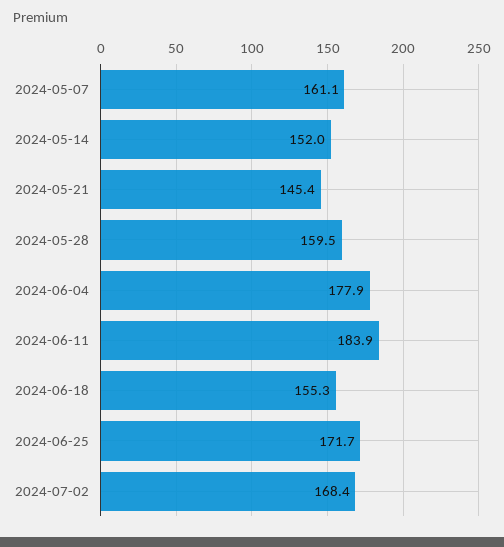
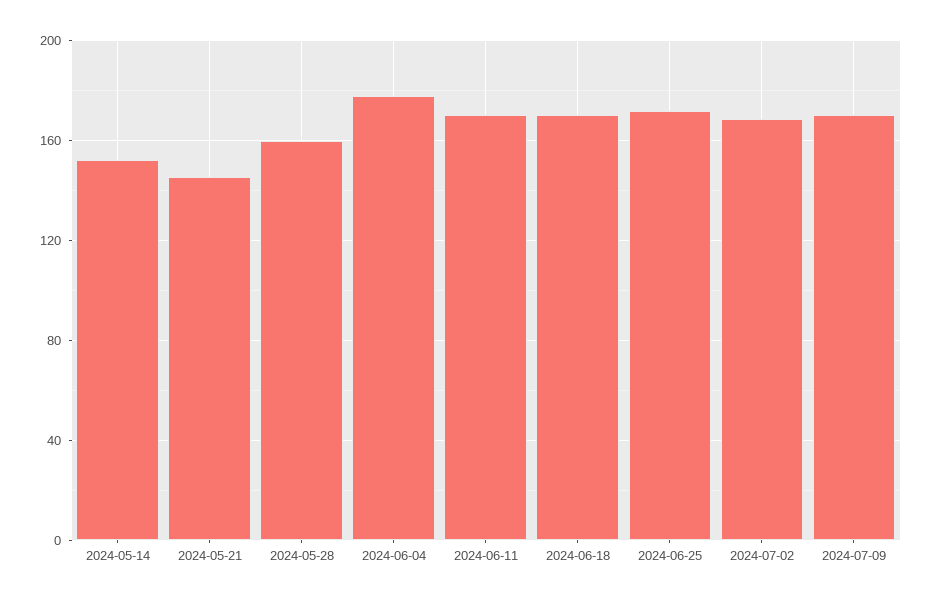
2024-05-07: 161.1 -> none
2024-06-11: 183.9 -> 170
2024-06-18: 155.3 -> 170
2024-07-09: none -> 170

